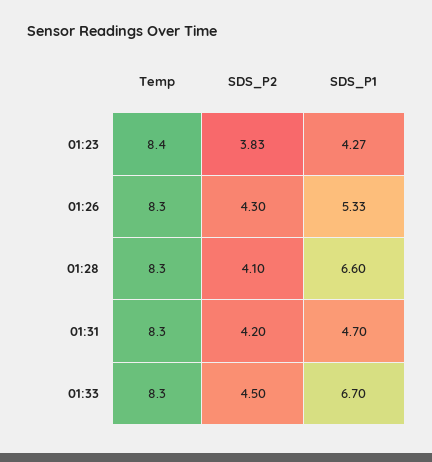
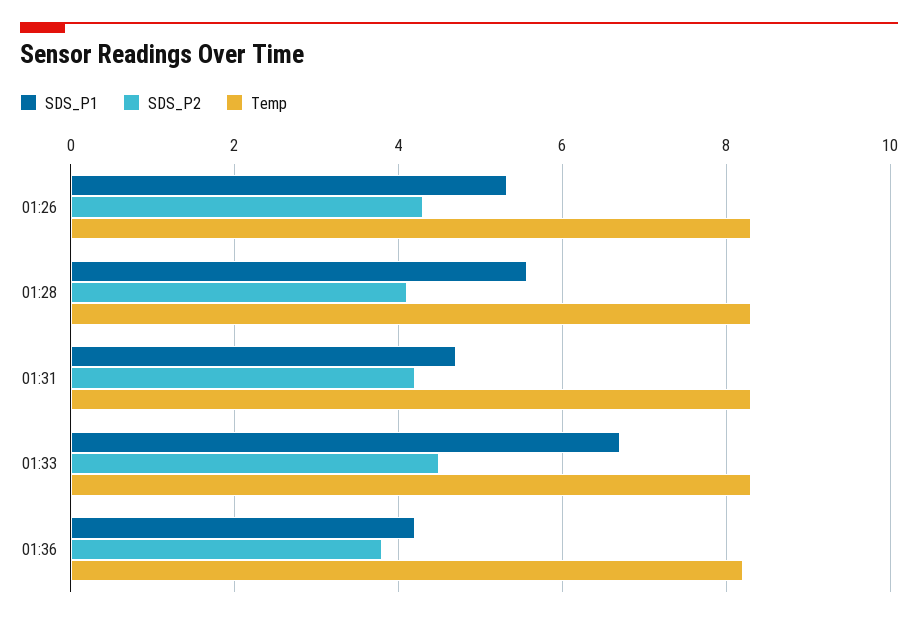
Temp, 01:23: 8.4 -> none
SDS_P2, 01:23: 3.83 -> none
SDS_P1, 01:23: 4.27 -> none
SDS_P1, 01:28: 6.6 -> 5.6
SDS_P1, 01:36: none -> 4.2
SDS_P2, 01:36: none -> 3.8
Temp, 01:36: none -> 8.2

